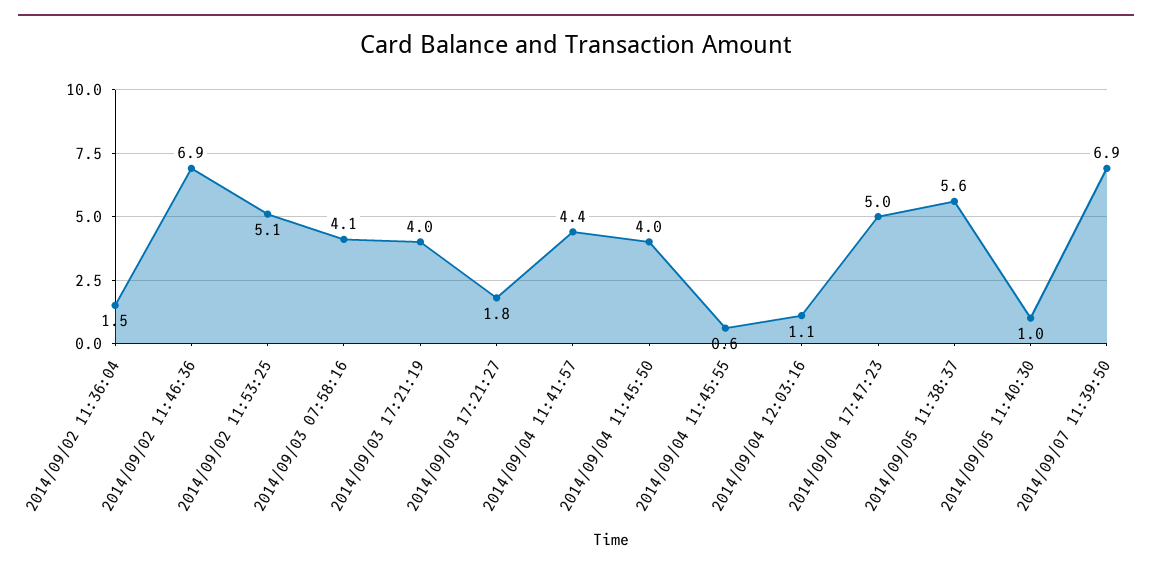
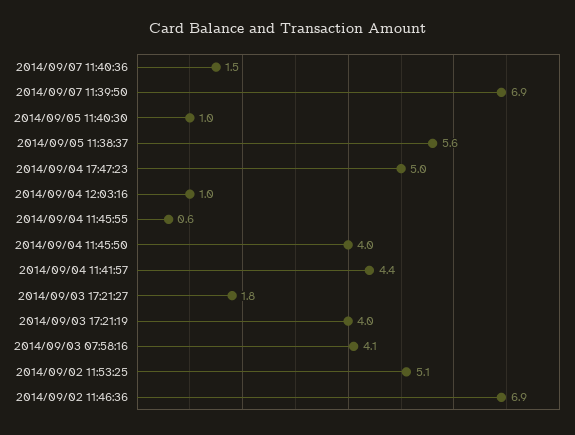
2014/09/02 11:36:04: 1.5 -> none
2014/09/04 12:03:16: 1.1 -> 1
2014/09/07 11:40:36: none -> 1.5

